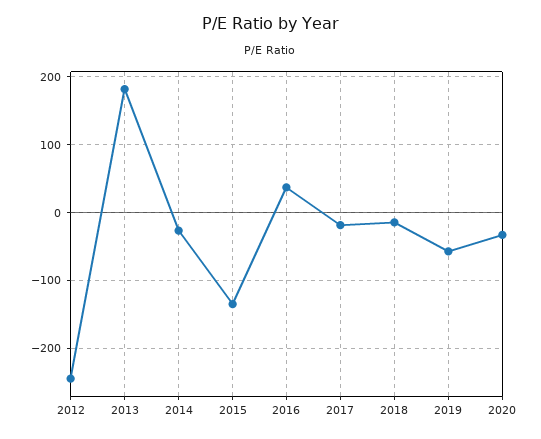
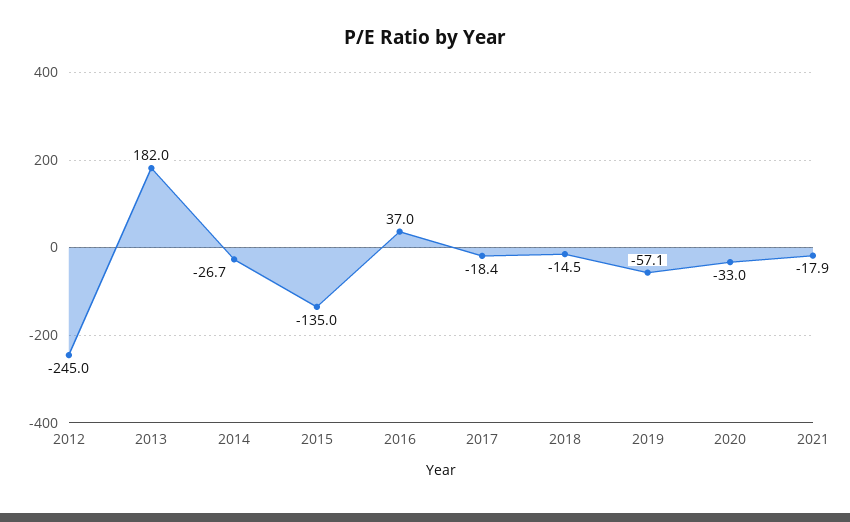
2021: none -> -17.9

